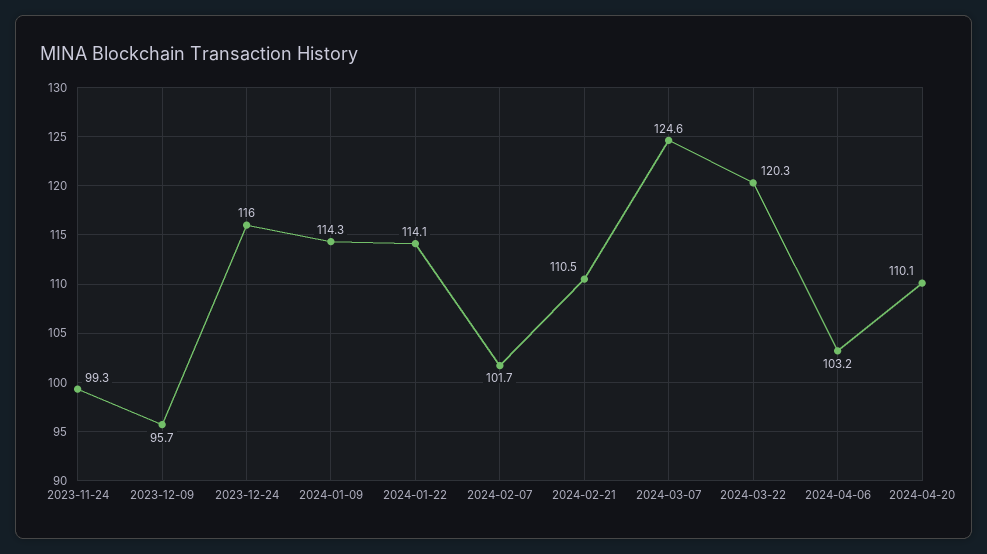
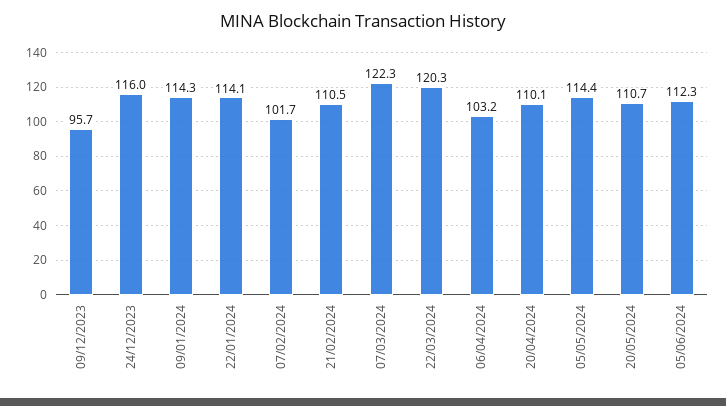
2023-11-24: 99.3 -> none
2024-03-07: 124.6 -> 122.3
05/05/2024: none -> 114.4
20/05/2024: none -> 110.7
05/06/2024: none -> 112.3

